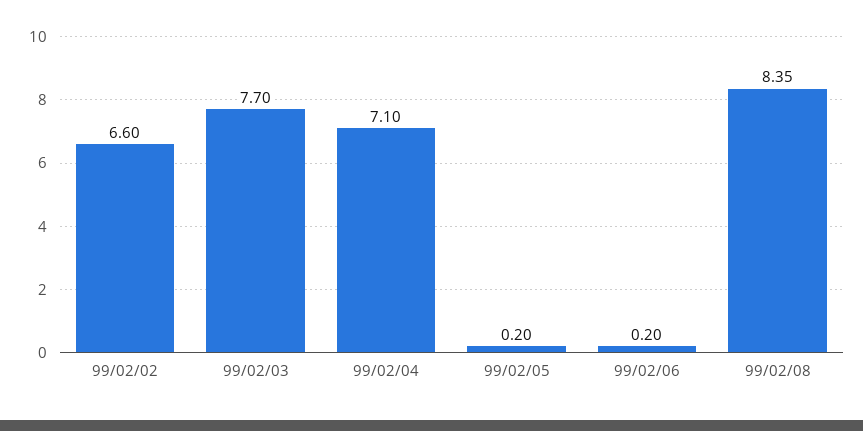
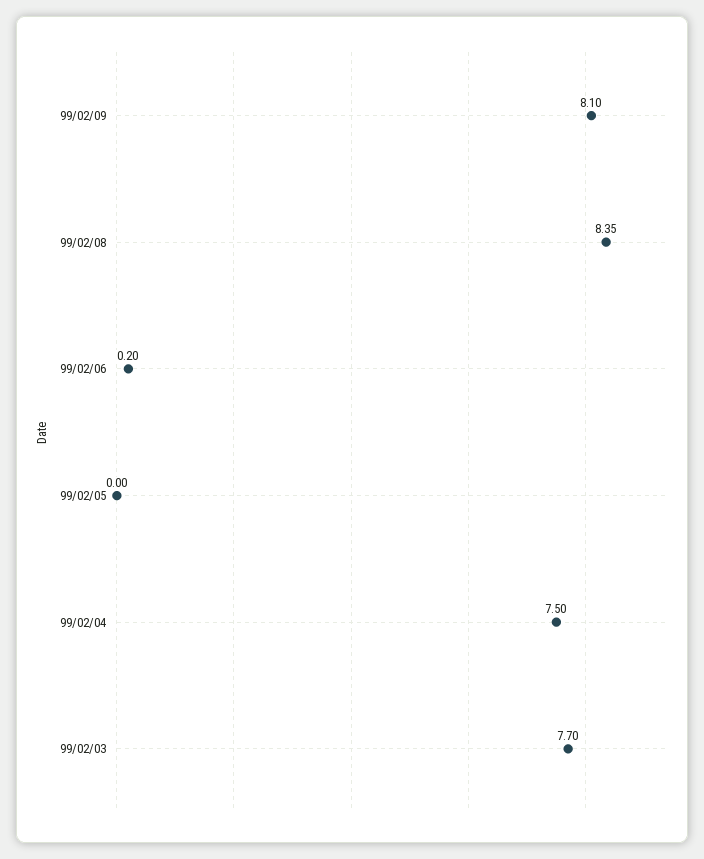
99/02/02: 6.6 -> none
99/02/04: 7.1 -> 7.5
99/02/05: 0.2 -> 0
99/02/09: none -> 8.1

